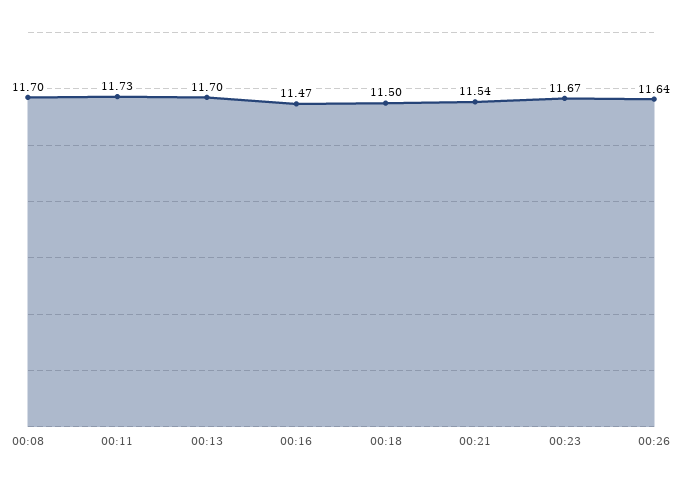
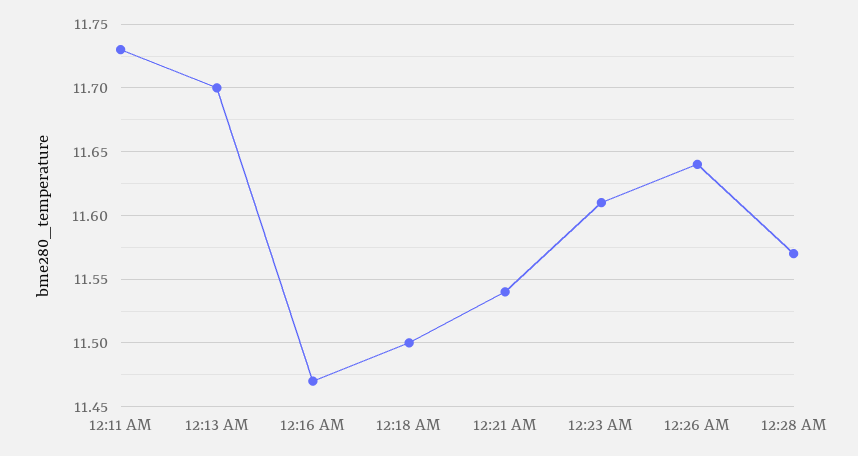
00:08: 11.7 -> none
00:23: 11.67 -> 11.61
12:28 AM: none -> 11.57

